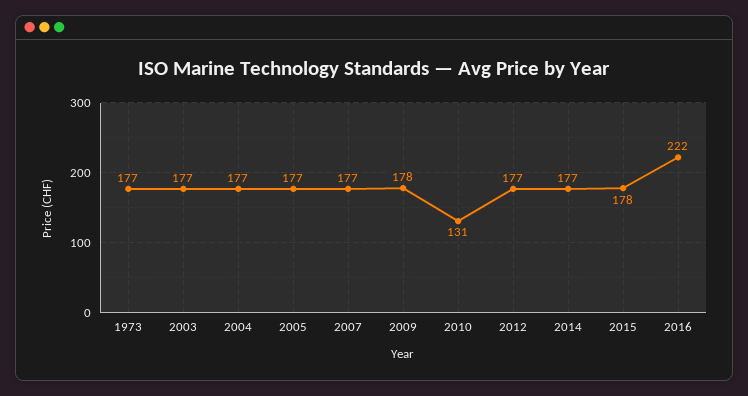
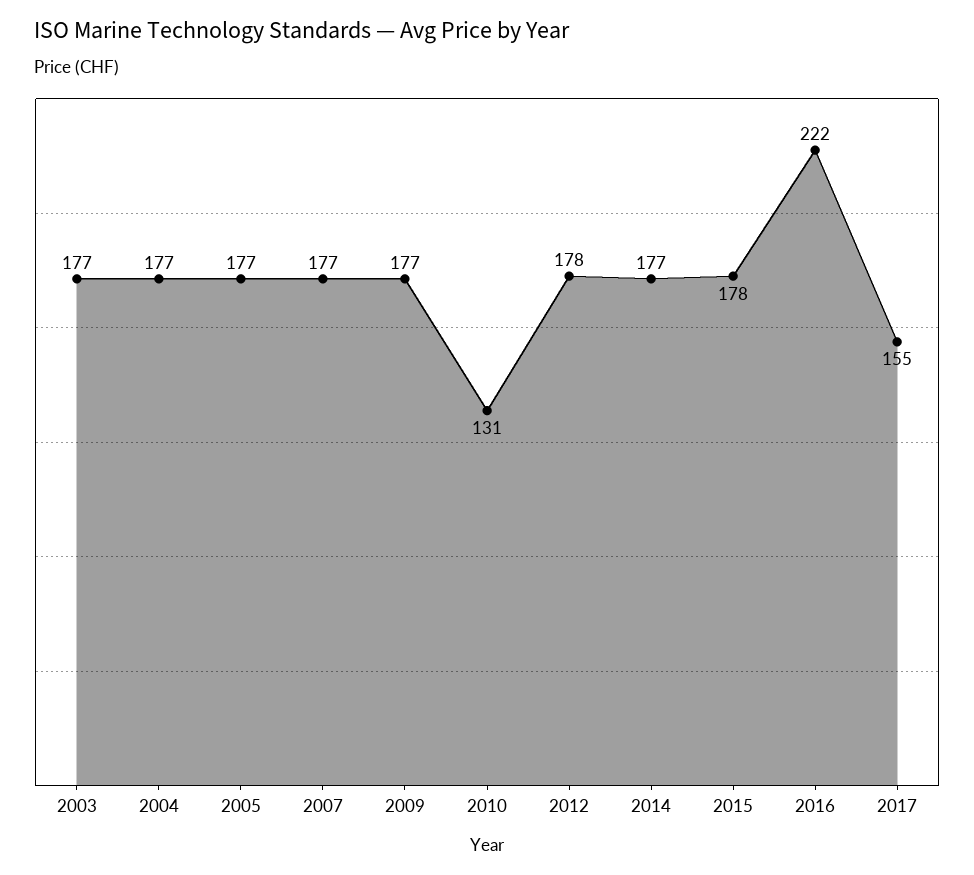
1973: 177 -> none
2009: 178 -> 177
2012: 177 -> 178
2017: none -> 155

